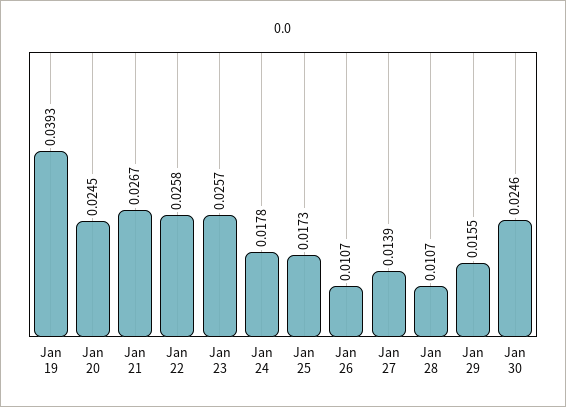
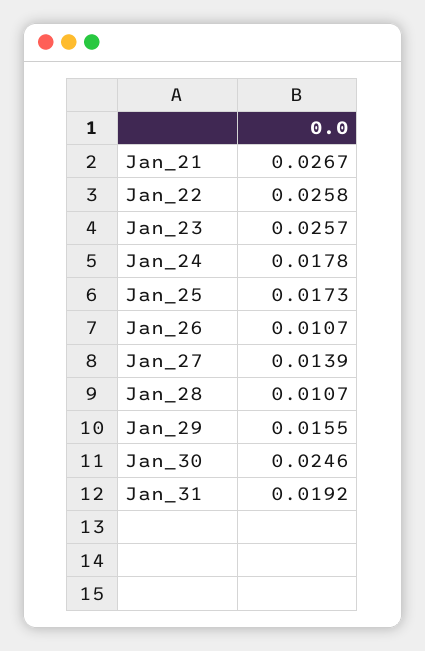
Jan 19: 0.0393 -> none
Jan 20: 0.0245 -> none
Jan_31: none -> 0.0192

